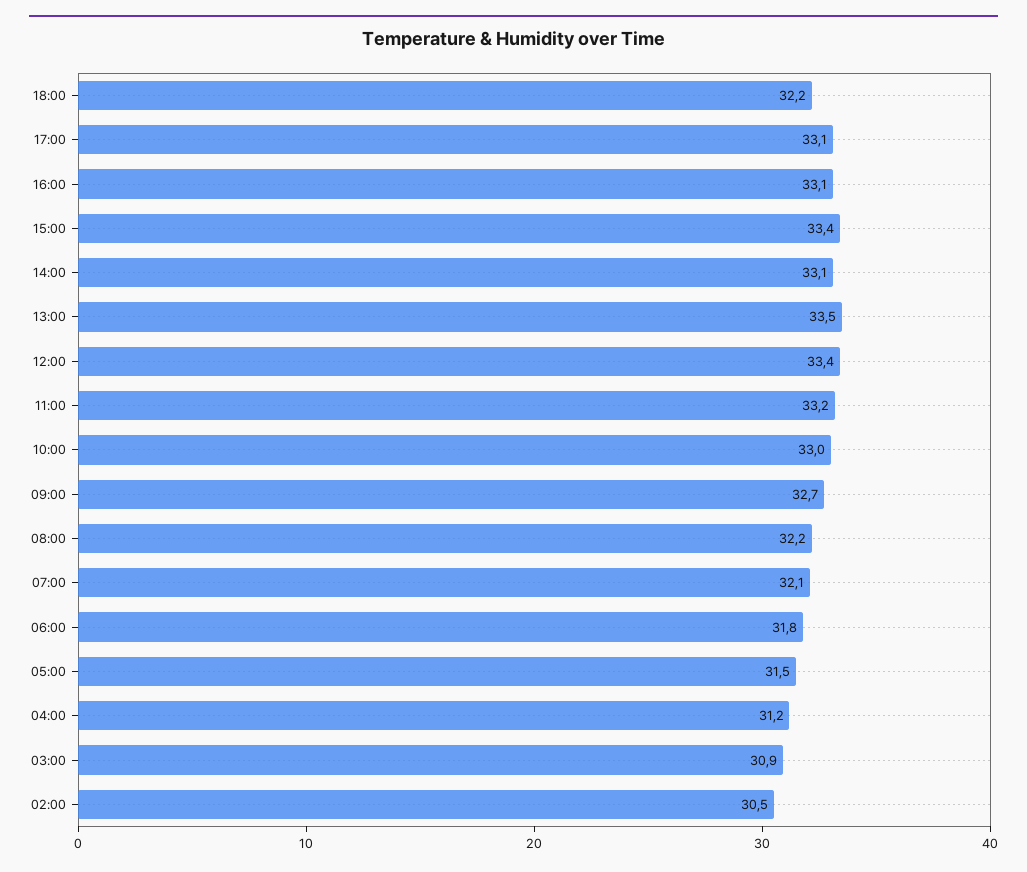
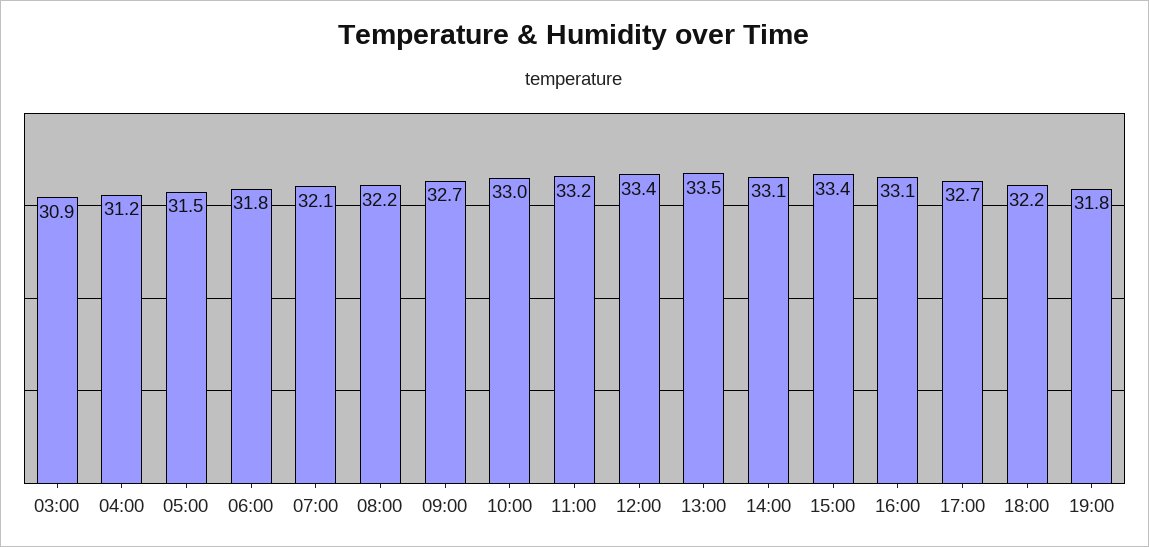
17:00: 33.1 -> 32.7
02:00: 30.5 -> none
19:00: none -> 31.8

